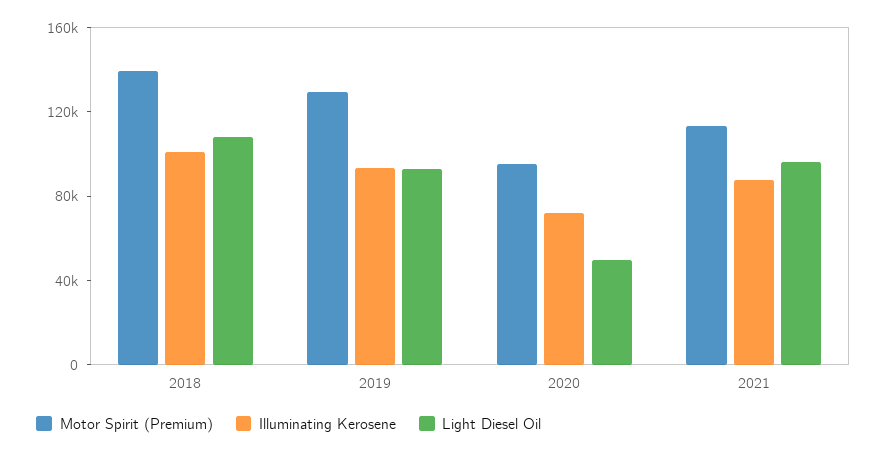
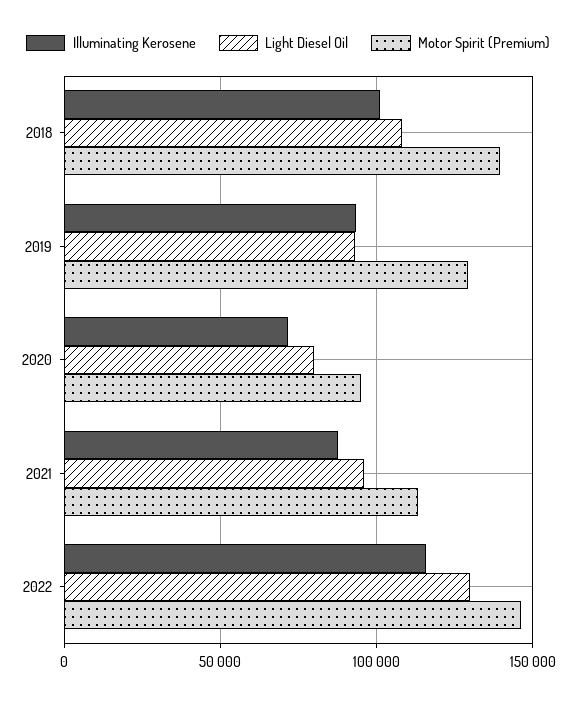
Light Diesel Oil, 2020: 50000 -> 80000
Illuminating Kerosene, 2022: none -> 115000
Light Diesel Oil, 2022: none -> 130000
Motor Spirit (Premium), 2022: none -> 145000

